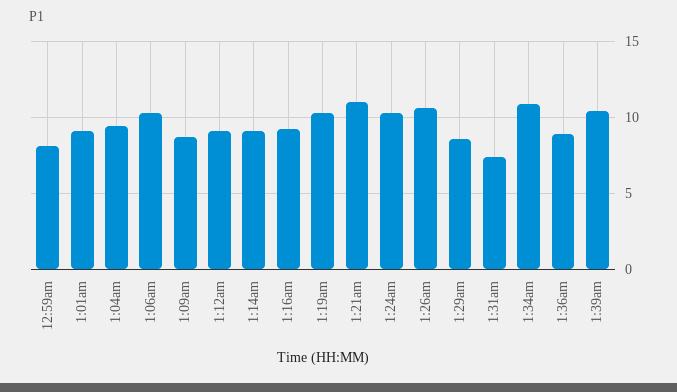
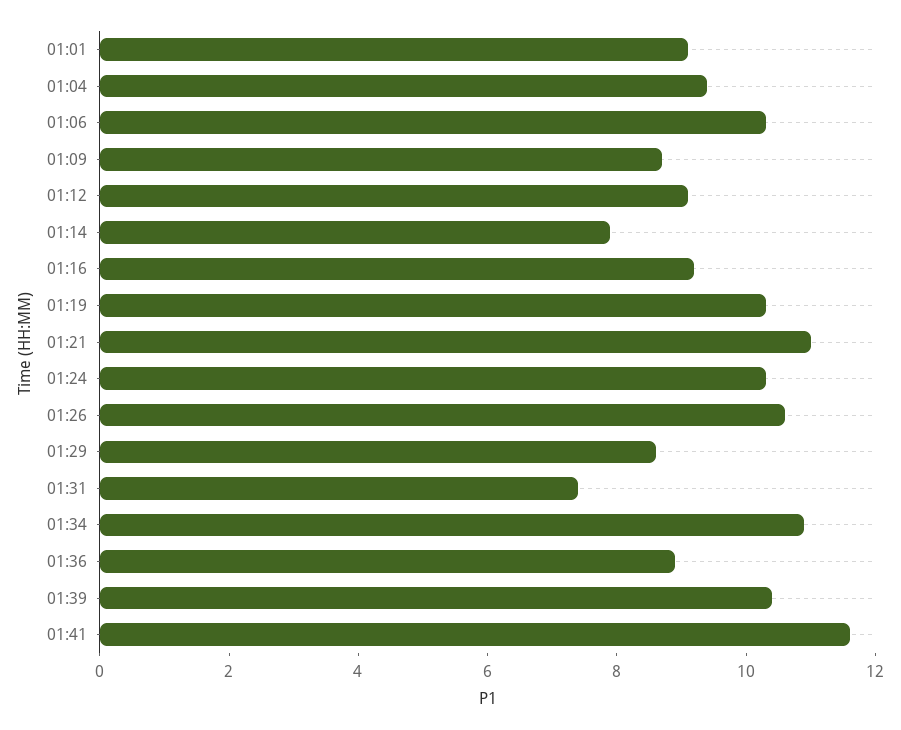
12:59am: 8 -> none
1:14am: 9 -> 8
01:41: none -> 11.5

